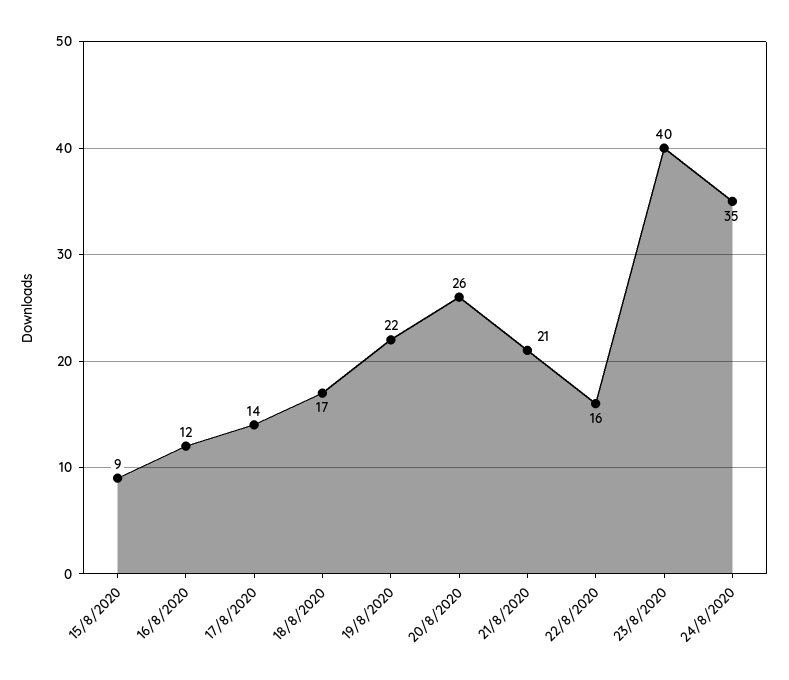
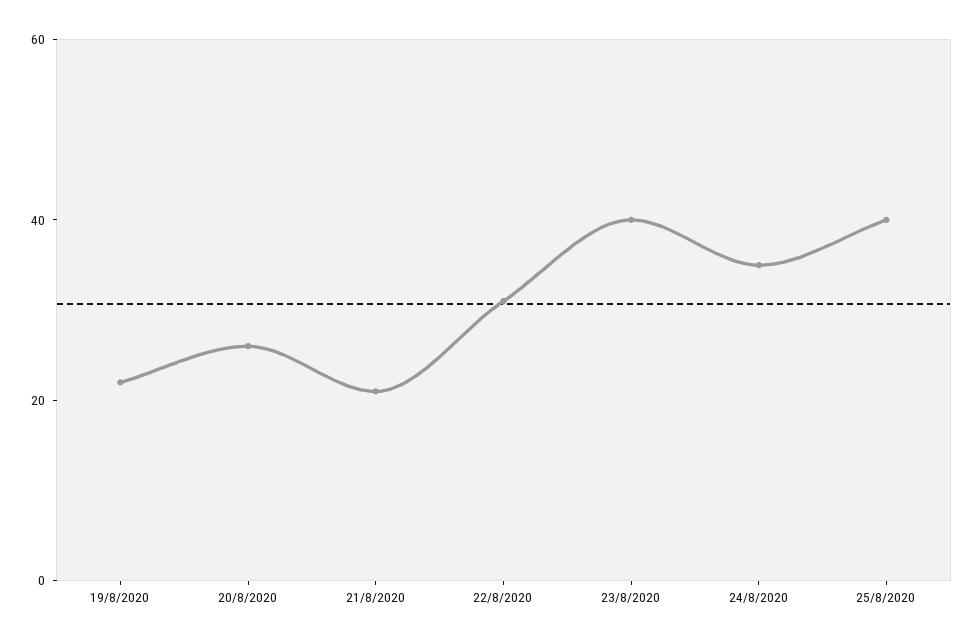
15/8/2020: 9 -> none
16/8/2020: 12 -> none
17/8/2020: 14 -> none
18/8/2020: 17 -> none
22/8/2020: 16 -> 30
25/8/2020: none -> 40

